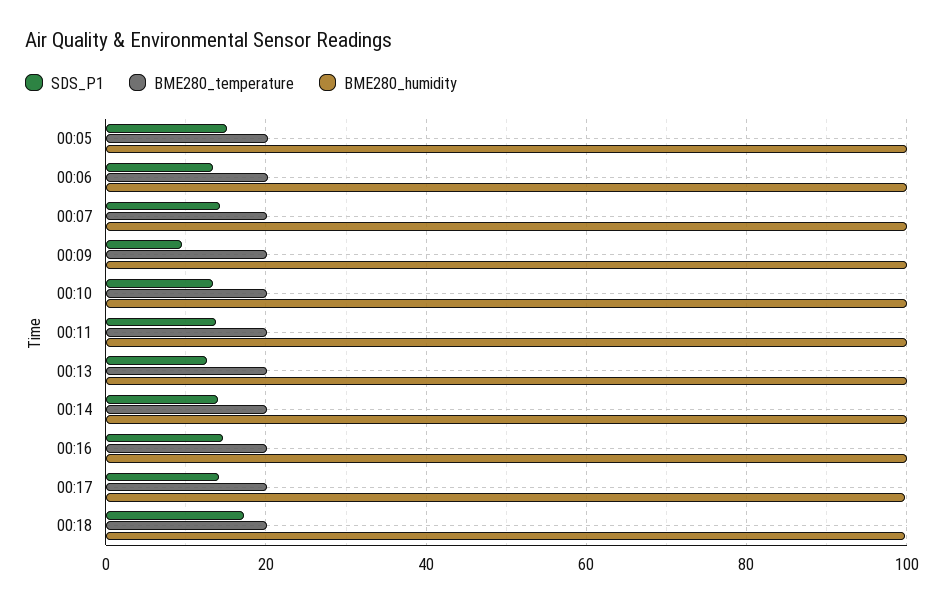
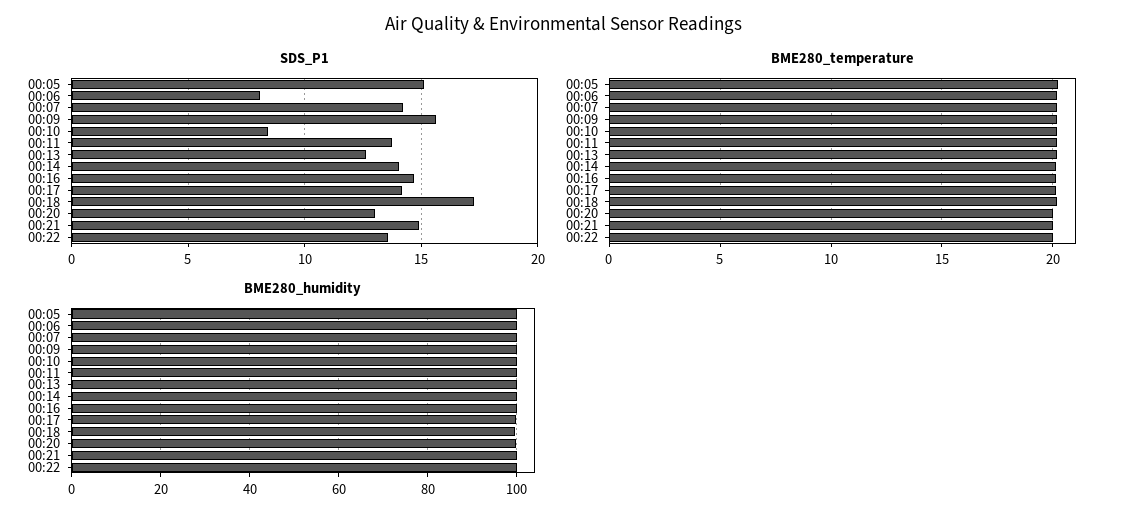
SDS_P1, 00:06: 14 -> 8
SDS_P1, 00:09: 10 -> 15.5
SDS_P1, 00:10: 14 -> 8.5
SDS_P1, 00:20: none -> 13
SDS_P1, 00:21: none -> 15
SDS_P1, 00:22: none -> 13.5
BME280_temperature, 00:20: none -> 20
BME280_temperature, 00:21: none -> 20
BME280_temperature, 00:22: none -> 20
BME280_humidity, 00:20: none -> 100
BME280_humidity, 00:21: none -> 100
BME280_humidity, 00:22: none -> 100

